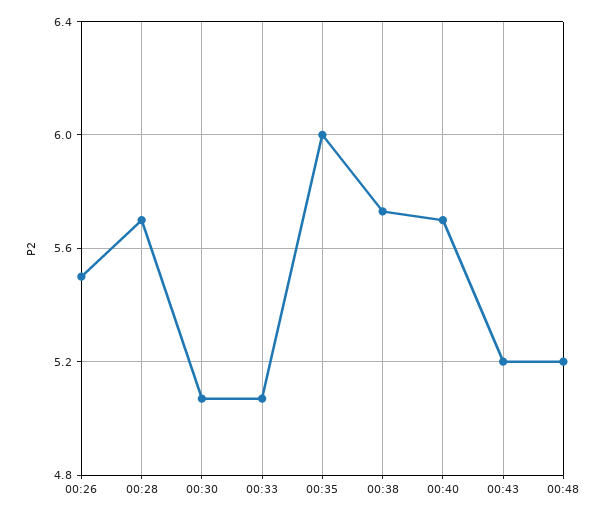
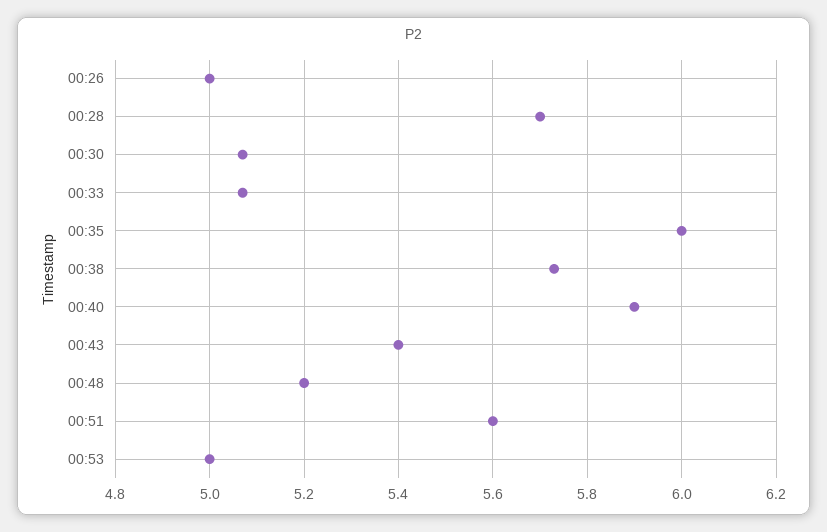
00:26: 5.5 -> 5
00:40: 5.7 -> 5.9
00:43: 5.2 -> 5.4
00:51: none -> 5.6
00:53: none -> 5

